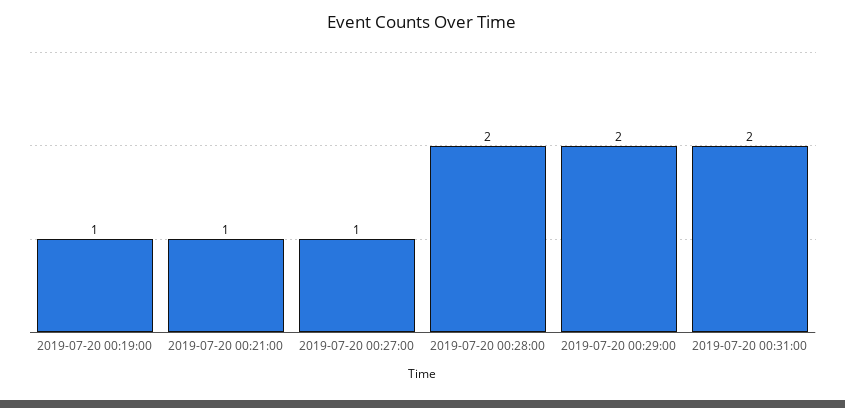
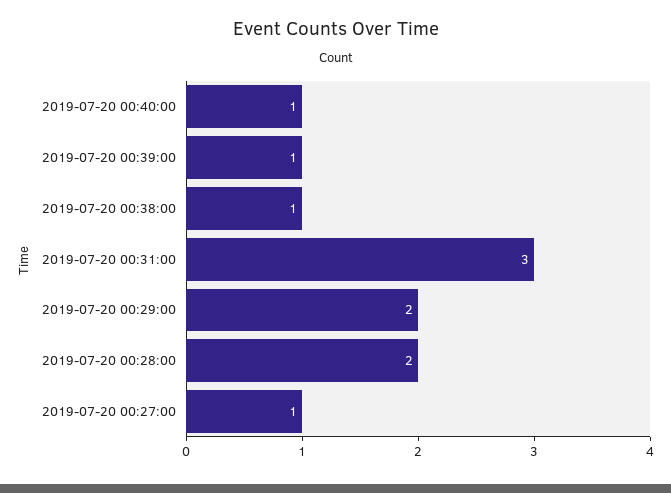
2019-07-20 00:19:00: 1 -> none
2019-07-20 00:21:00: 1 -> none
2019-07-20 00:31:00: 2 -> 3
2019-07-20 00:40:00: none -> 1
2019-07-20 00:39:00: none -> 1
2019-07-20 00:38:00: none -> 1

